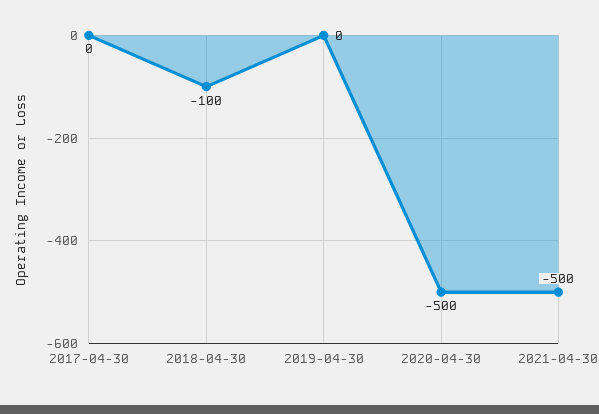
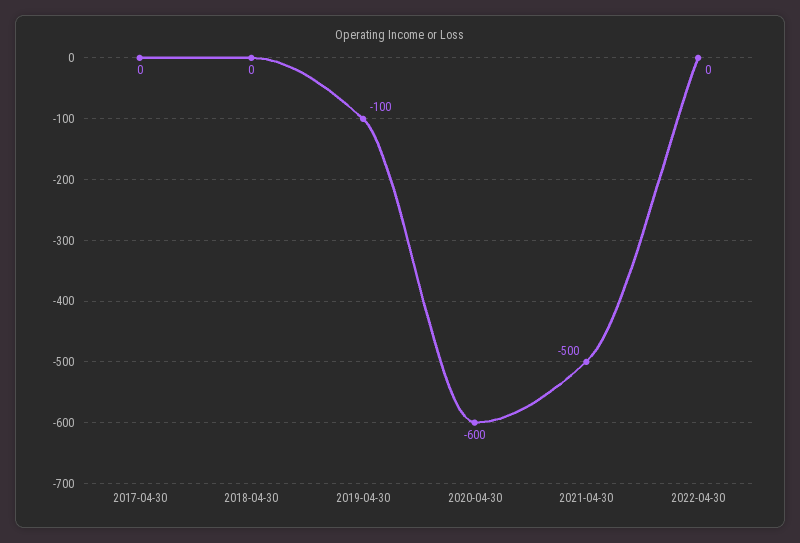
2018-04-30: -100 -> 0
2019-04-30: 0 -> -100
2020-04-30: -500 -> -600
2022-04-30: none -> 0

